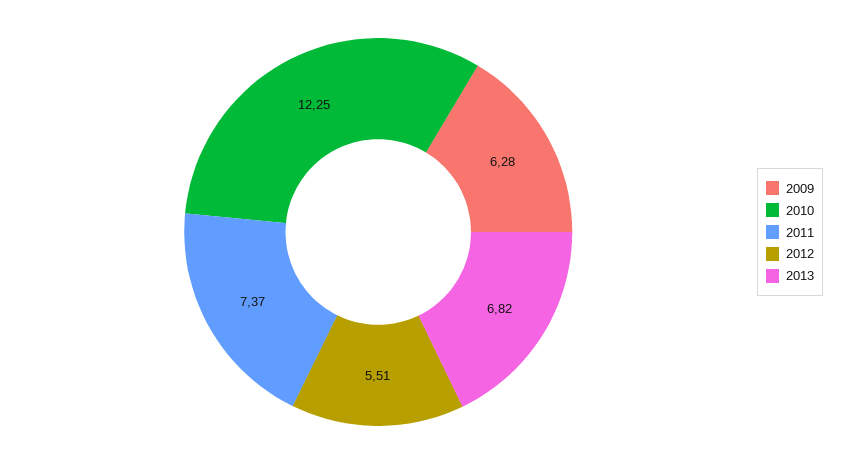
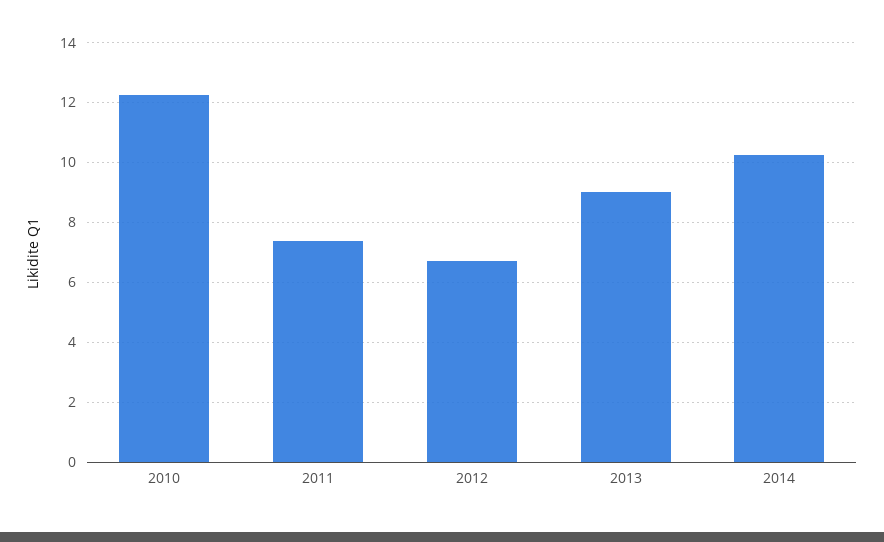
2009: 6.28 -> none
2012: 5.51 -> 6.75
2013: 6.82 -> 9
2014: none -> 10.25

